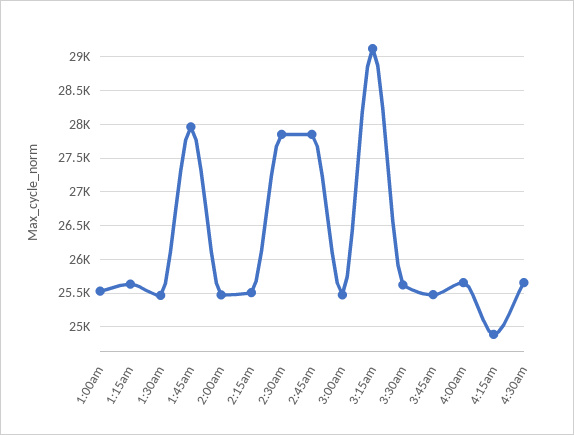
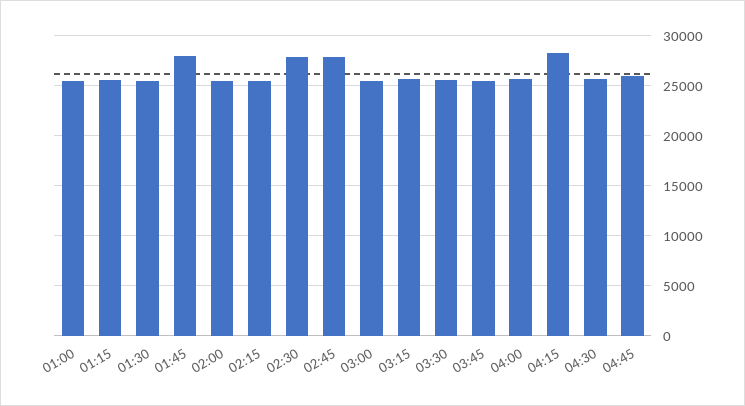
3:15am: 29100 -> 26000
4:15am: 24900 -> 28000
04:45: none -> 26000

